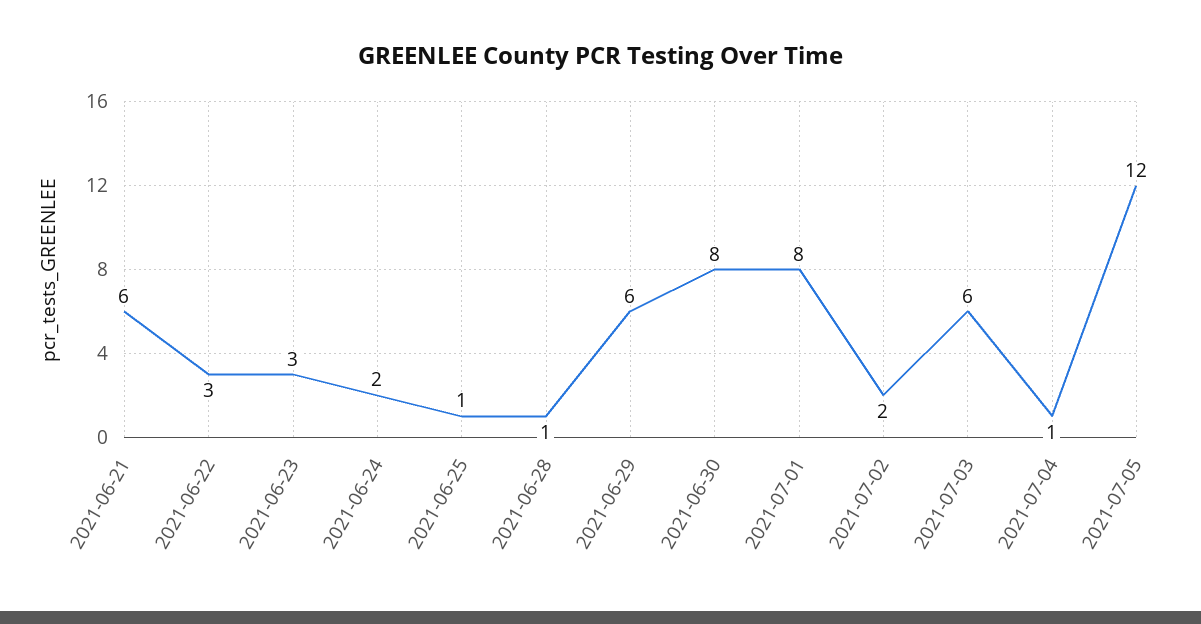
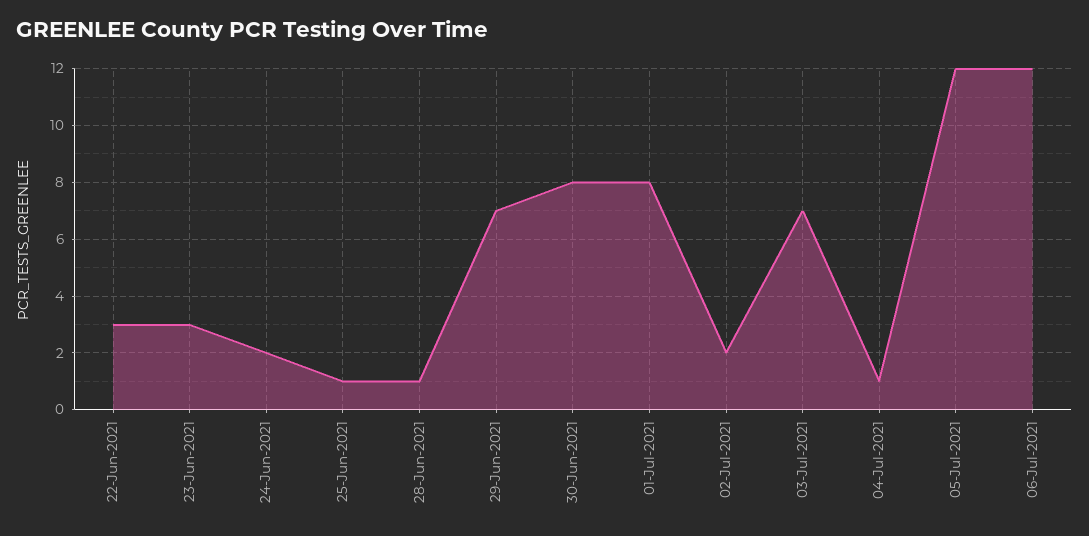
2021-06-21: 6 -> none
2021-06-29: 6 -> 7
2021-07-03: 6 -> 7
06-Jul-2021: none -> 12

